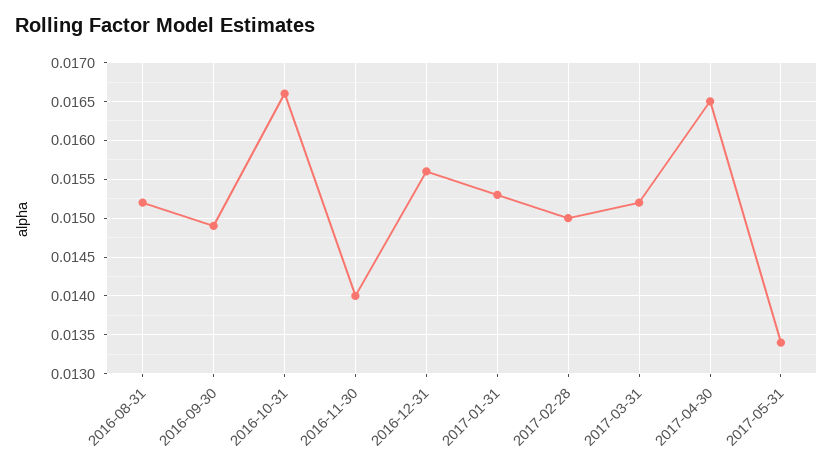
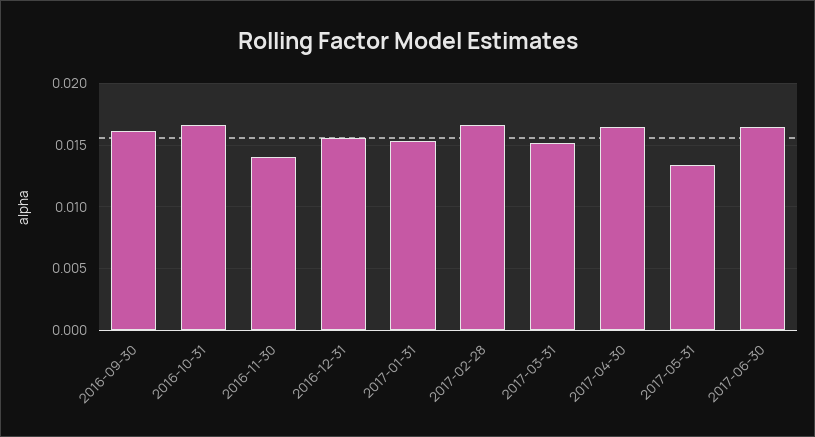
2016-08-31: 0.0152 -> none
2016-09-30: 0.0149 -> 0.016
2017-02-28: 0.015 -> 0.0165
2017-06-30: none -> 0.0165

